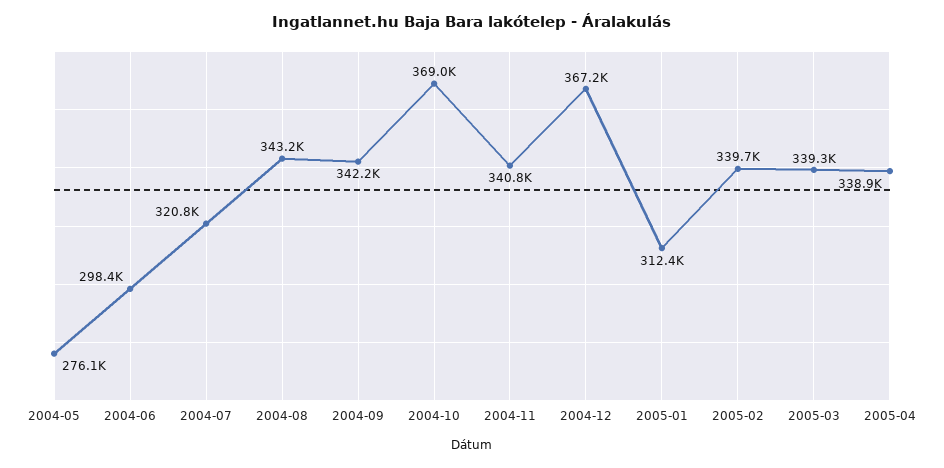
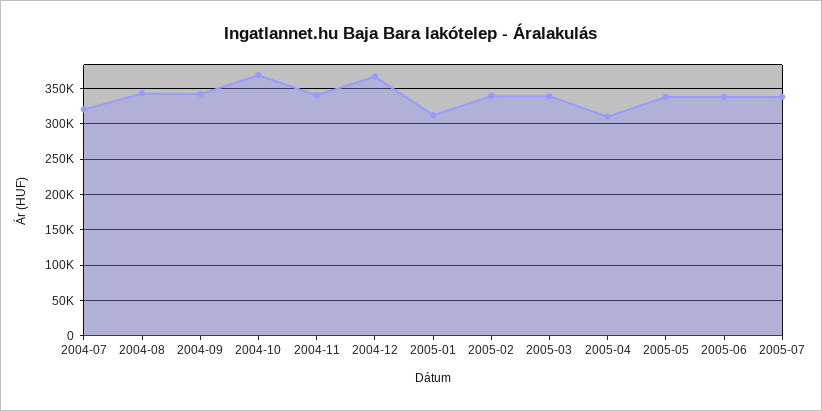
2004-05: 276100 -> none
2004-06: 298400 -> none
2005-04: 338900 -> 310000
2005-05: none -> 340000
2005-06: none -> 340000
2005-07: none -> 340000

